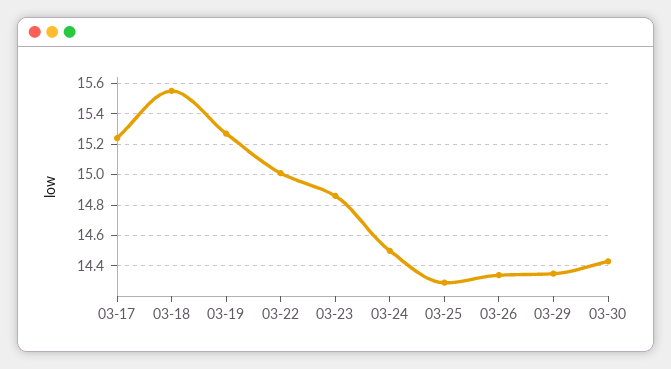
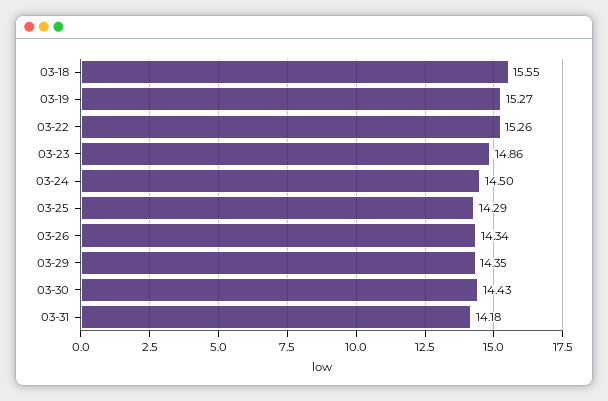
03-17: 15.25 -> none
03-22: 15 -> 15.26
03-31: none -> 14.18

